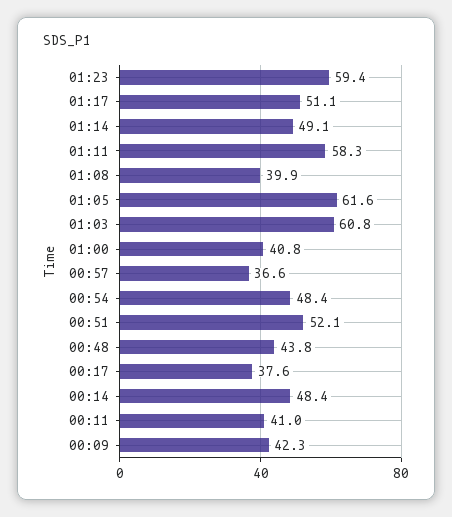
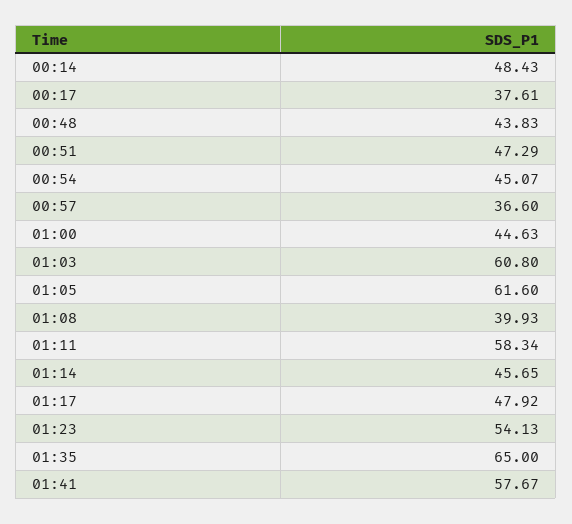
01:23: 59.4 -> 54.13
01:17: 51.1 -> 47.92
01:14: 49.1 -> 45.65
01:00: 40.8 -> 44.63
00:54: 48.4 -> 45.07
00:51: 52.1 -> 47.29
00:11: 41 -> none
00:09: 42.3 -> none
01:35: none -> 65
01:41: none -> 57.67

